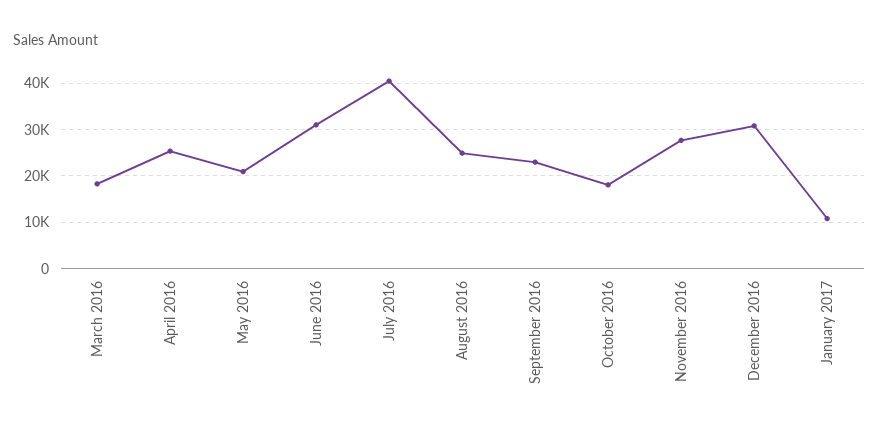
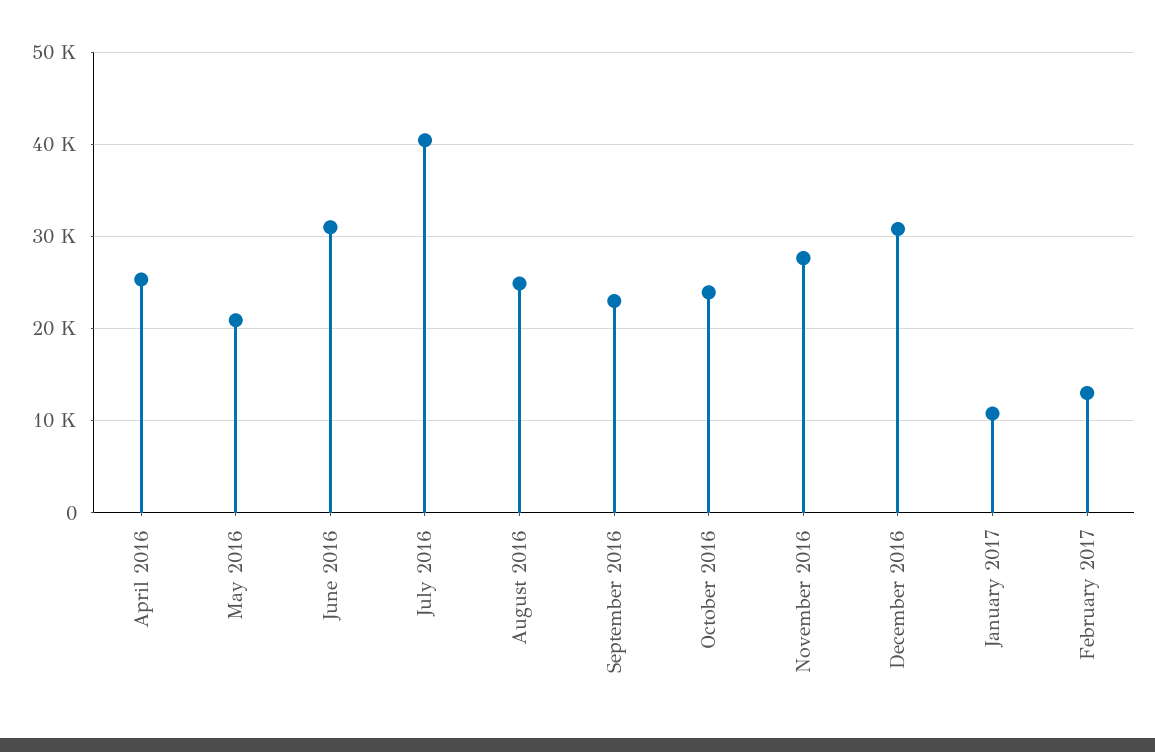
March 2016: 18000 -> none
October 2016: 18000 -> 24000
February 2017: none -> 13000

